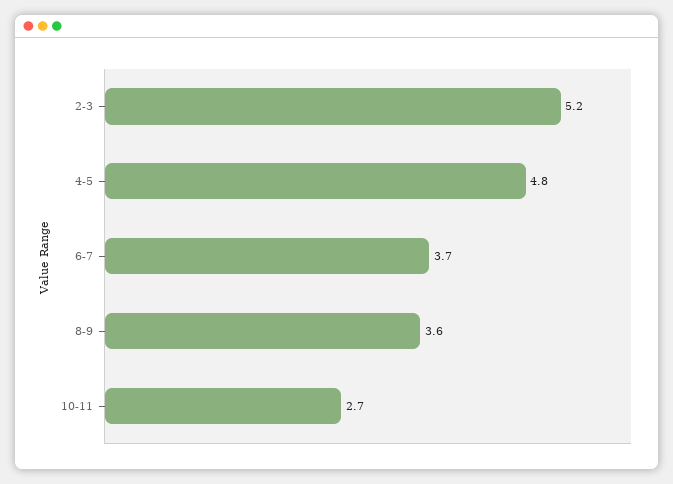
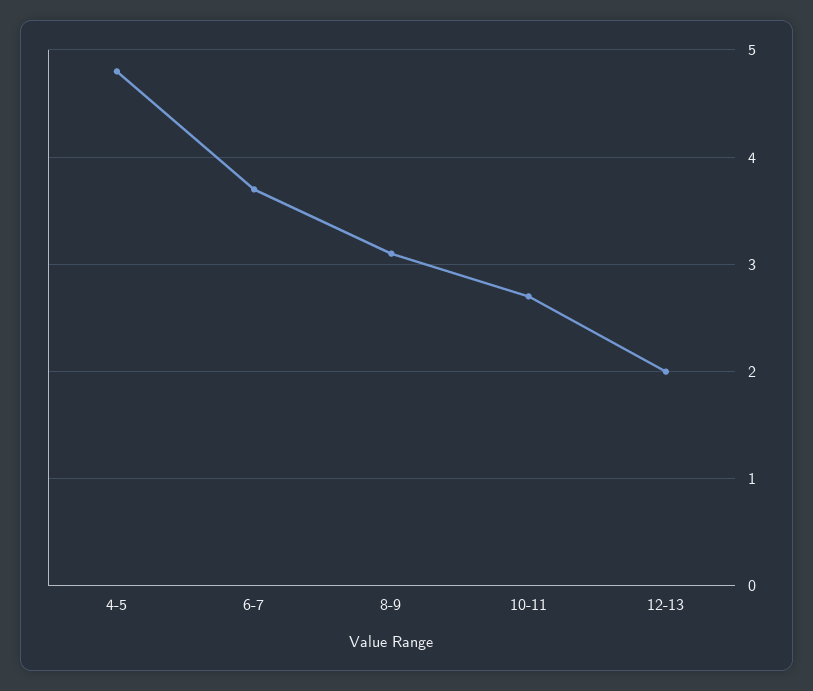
2-3: 5.2 -> none
8-9: 3.6 -> 3.1
12-13: none -> 2

